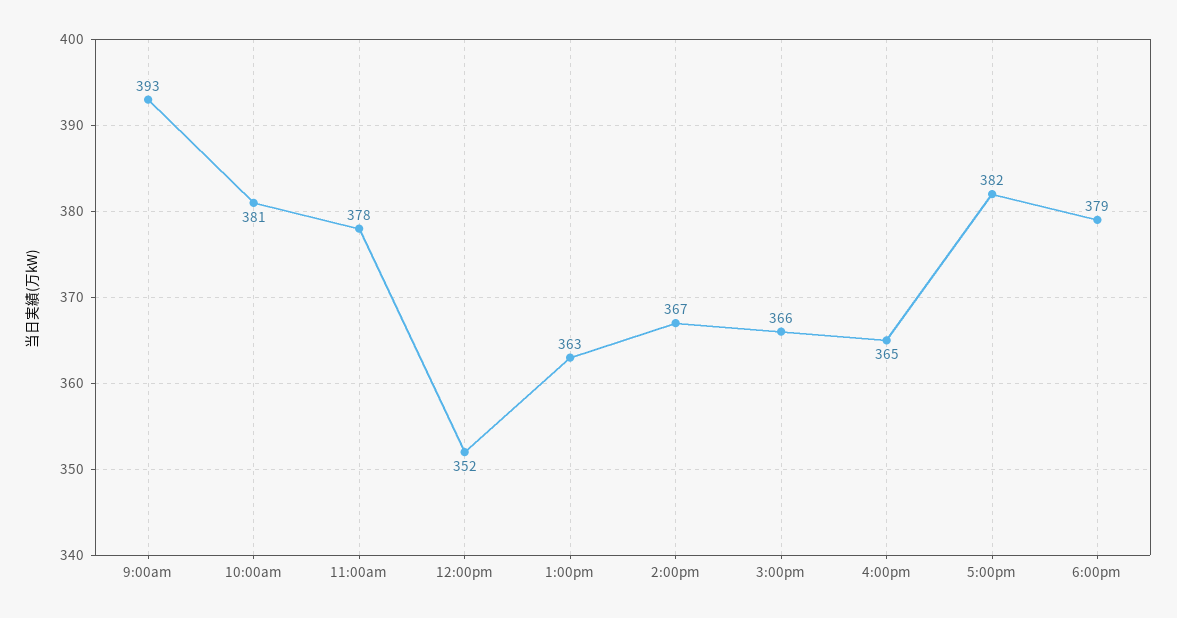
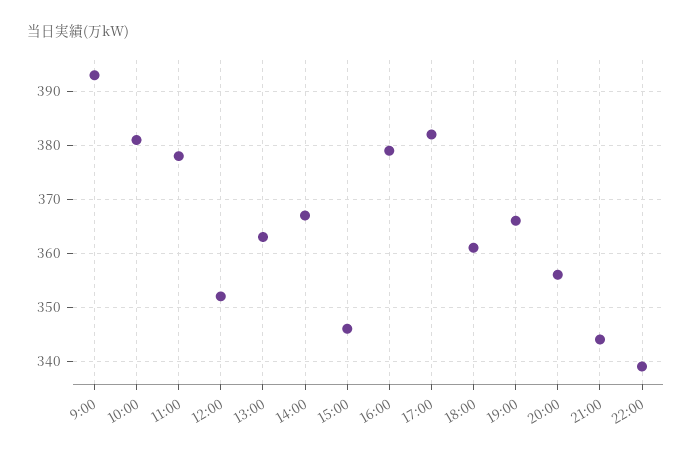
3:00pm: 366 -> 345
4:00pm: 365 -> 380
6:00pm: 379 -> 360
19:00: none -> 365
20:00: none -> 355
21:00: none -> 345
22:00: none -> 340

